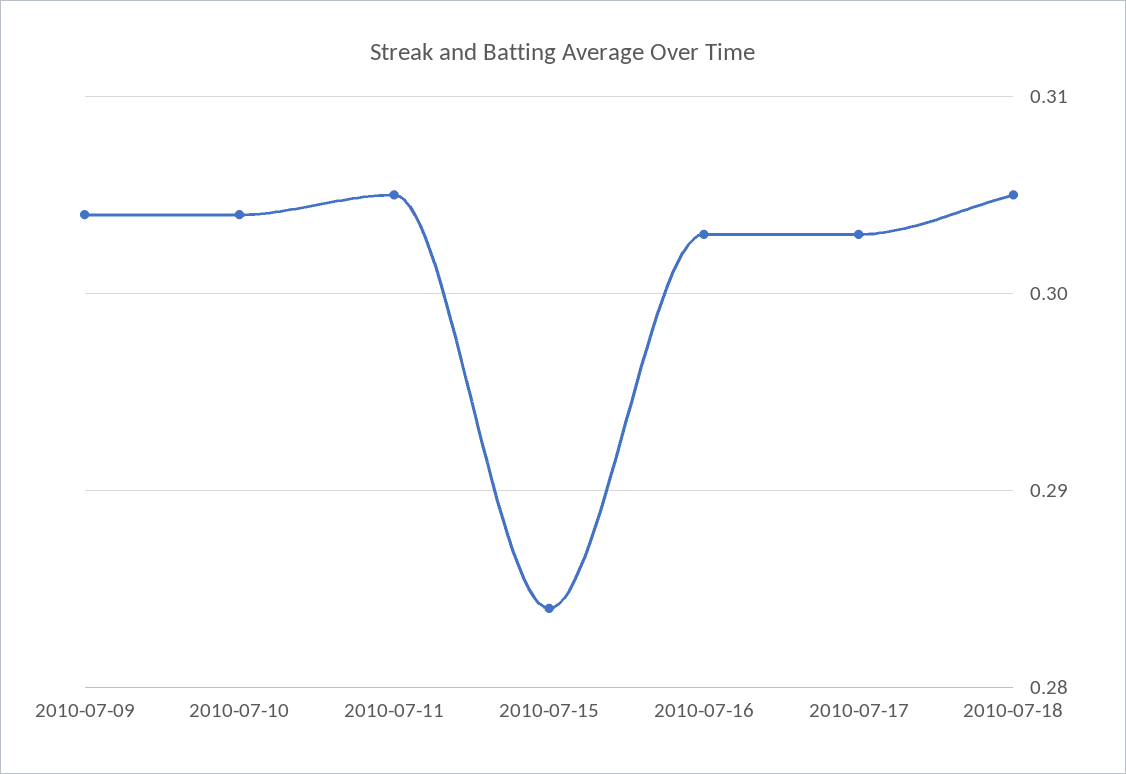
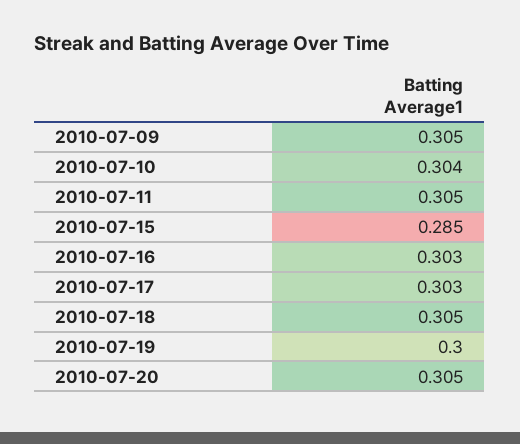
2010-07-09: 0.304 -> 0.305
2010-07-15: 0.284 -> 0.285
2010-07-19: none -> 0.3
2010-07-20: none -> 0.305

